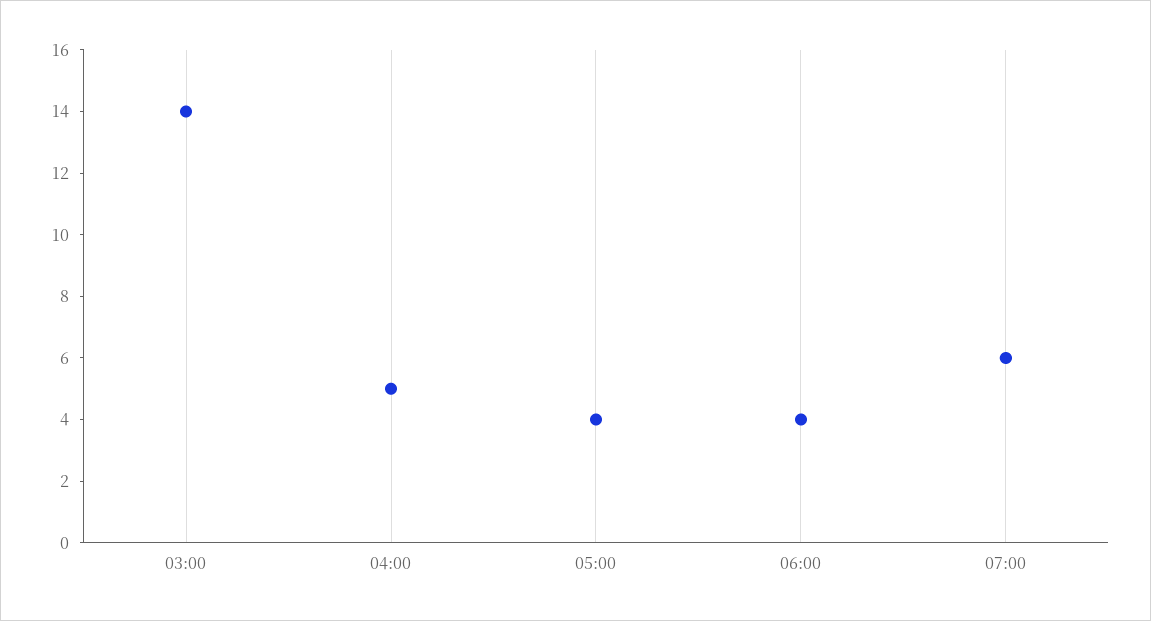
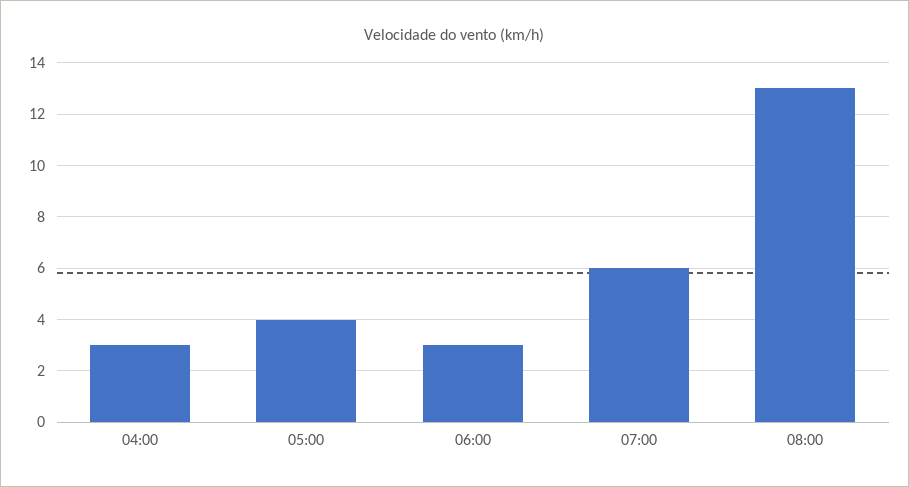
03:00: 14 -> none
04:00: 5 -> 3
06:00: 4 -> 3
08:00: none -> 13

